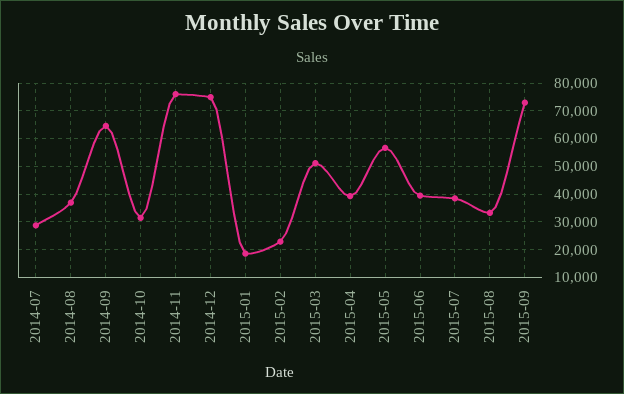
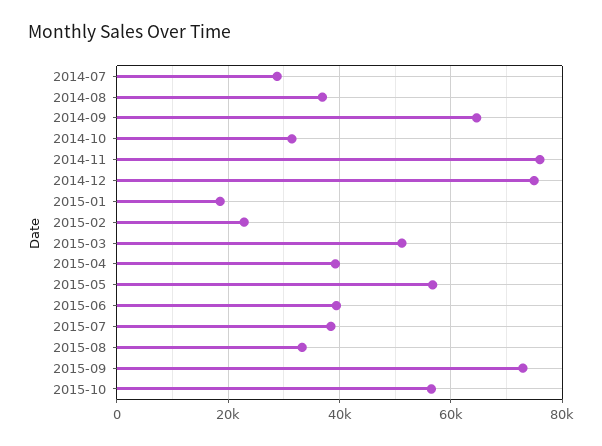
2015-10: none -> 56000

